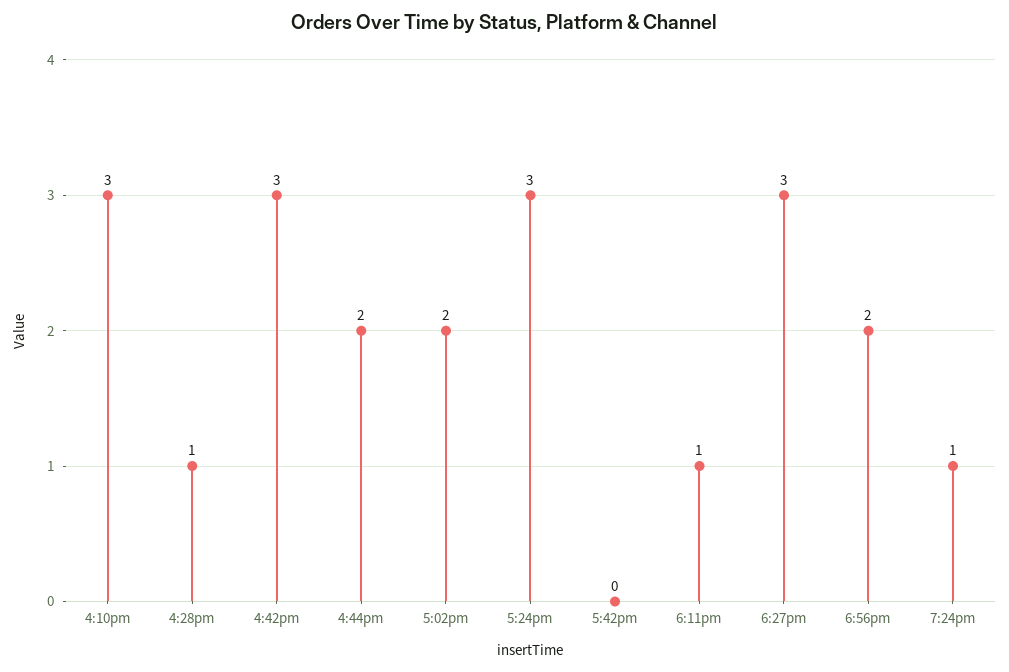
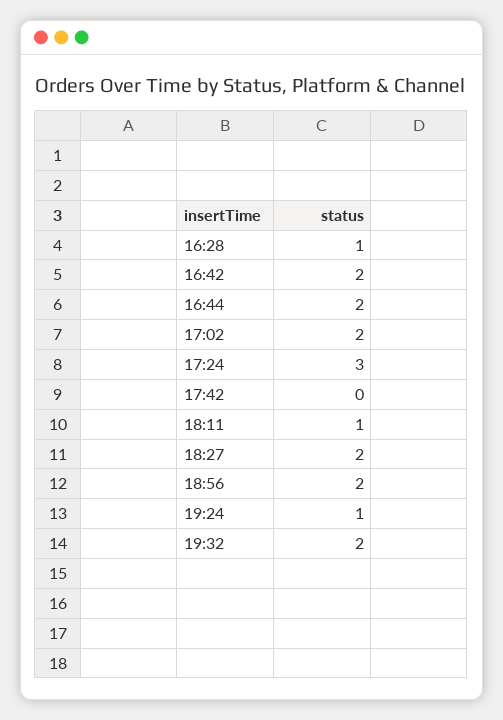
4:10pm: 3 -> none
4:42pm: 3 -> 2
6:27pm: 3 -> 2
19:32: none -> 2

